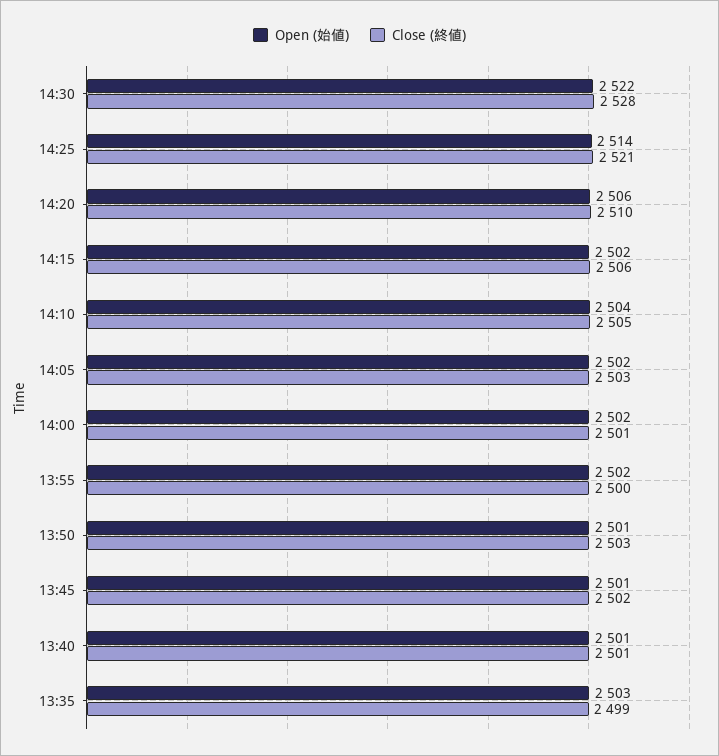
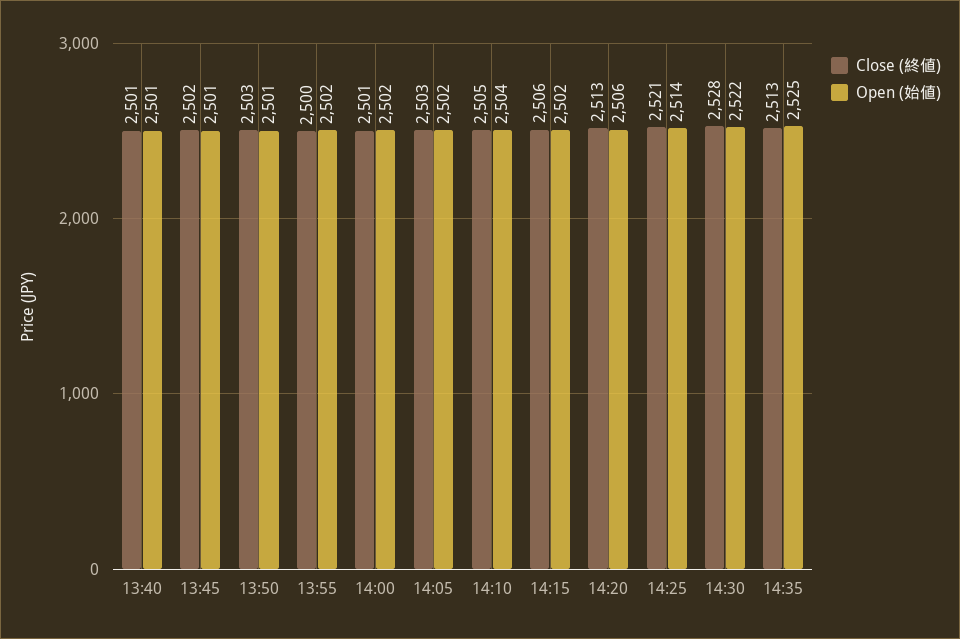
Close (終値), 14:20: 2510 -> 2513
Open (始値), 13:35: 2503 -> none
Close (終値), 13:35: 2499 -> none
Close (終値), 14:35: none -> 2513
Open (始値), 14:35: none -> 2525

